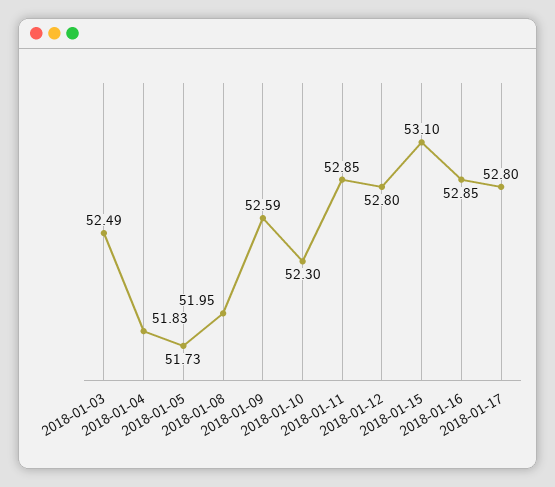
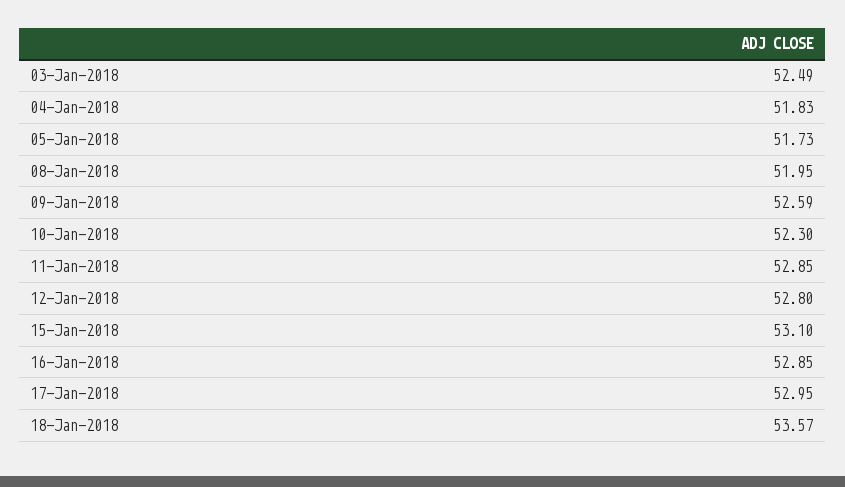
2018-01-17: 52.8 -> 52.95
18-Jan-2018: none -> 53.57

